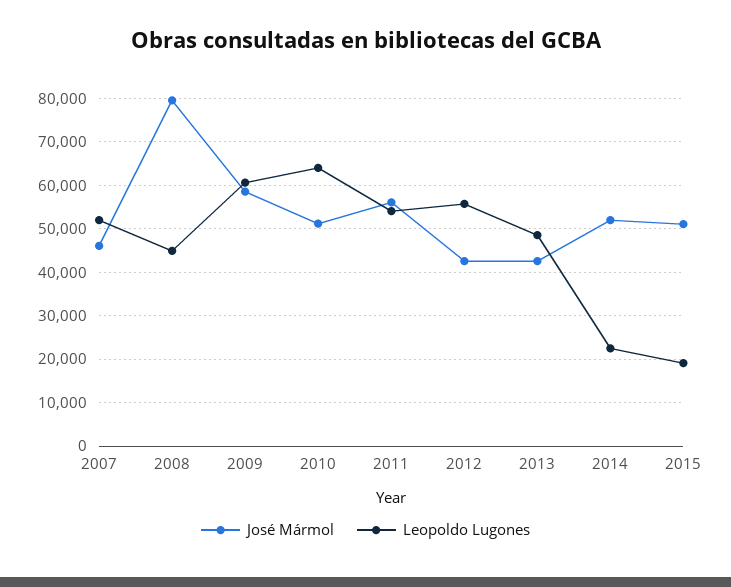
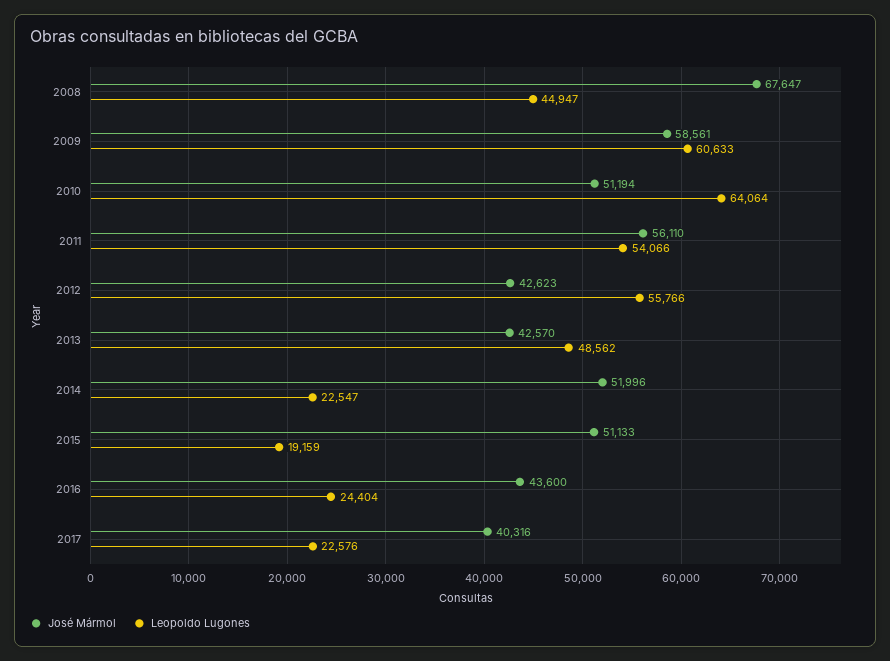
José Mármol, 2007: 46000 -> none
Leopoldo Lugones, 2007: 52000 -> none
José Mármol, 2008: 80000 -> 67647
José Mármol, 2016: none -> 43600
Leopoldo Lugones, 2016: none -> 24404
José Mármol, 2017: none -> 40316
Leopoldo Lugones, 2017: none -> 22576

